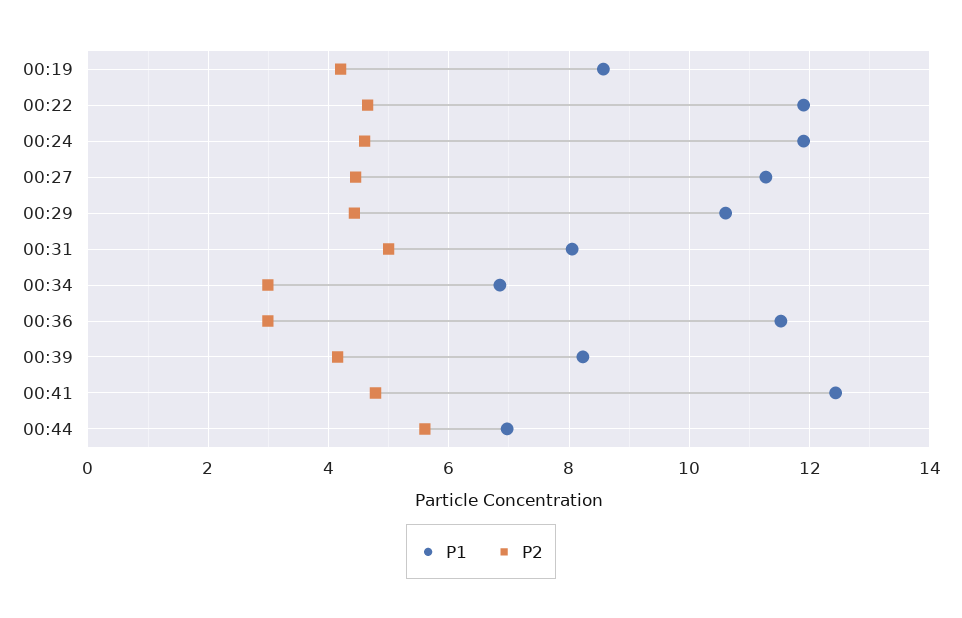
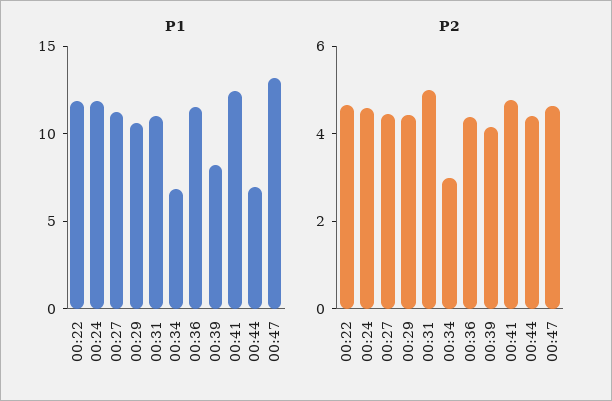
P1, 00:19: 8.6 -> none
P2, 00:19: 4.2 -> none
P1, 00:31: 8 -> 11
P2, 00:36: 3 -> 4.5
P2, 00:44: 5.6 -> 4.5
P1, 00:47: none -> 13
P2, 00:47: none -> 4.5

